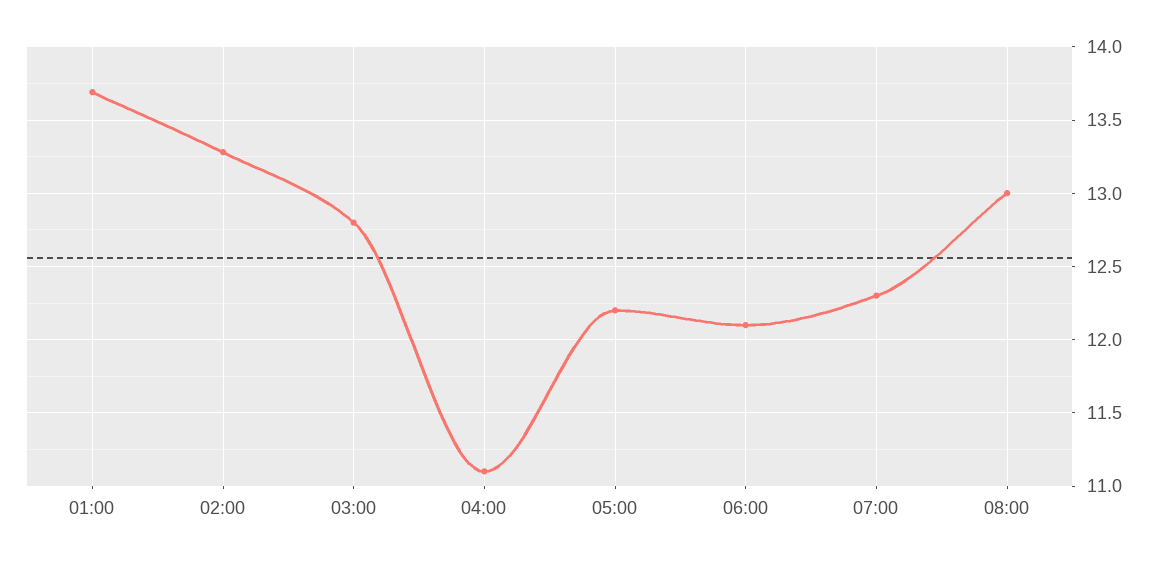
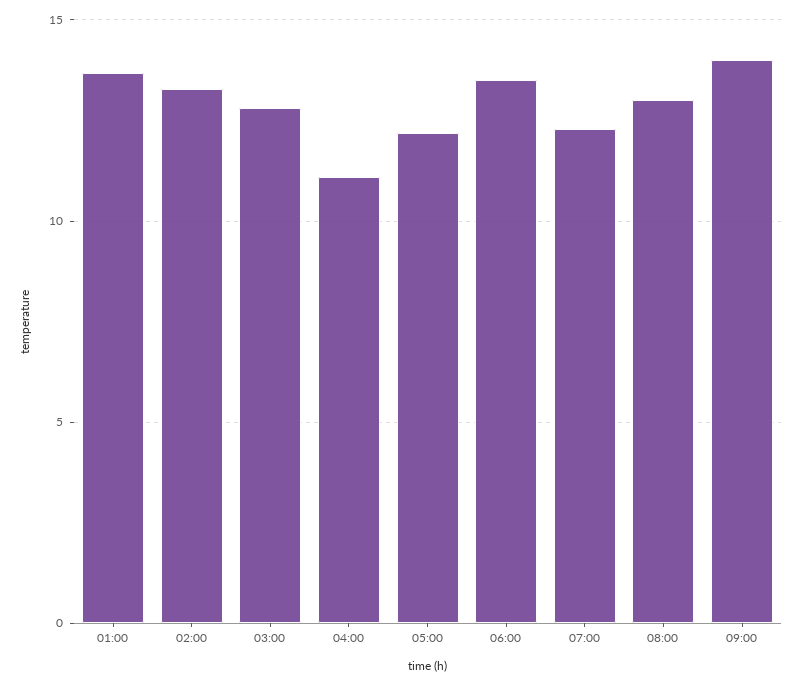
06:00: 12.1 -> 13.5
09:00: none -> 14

